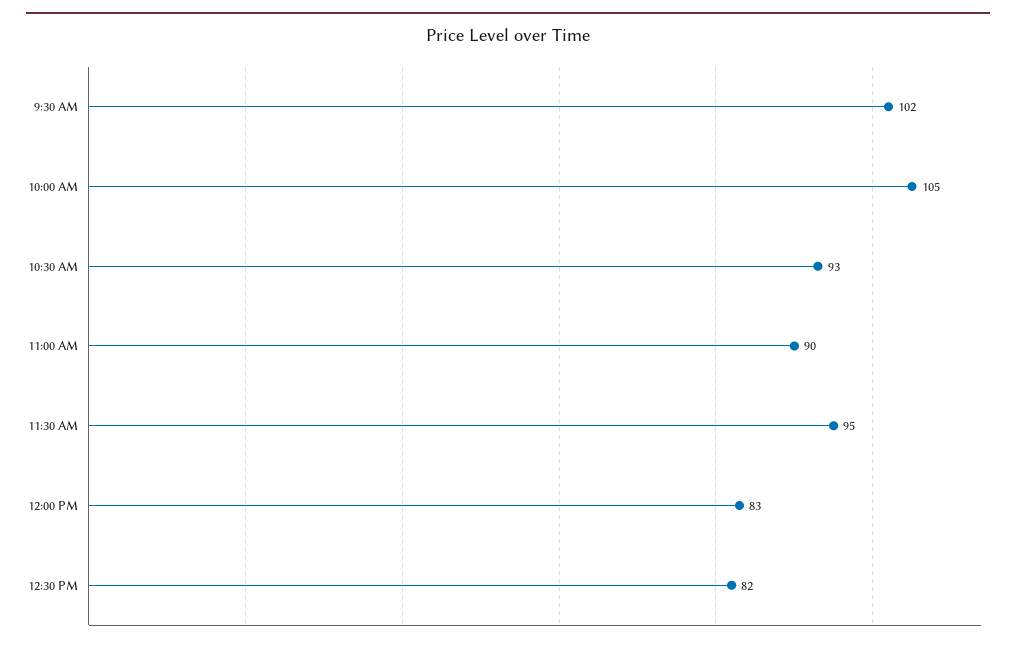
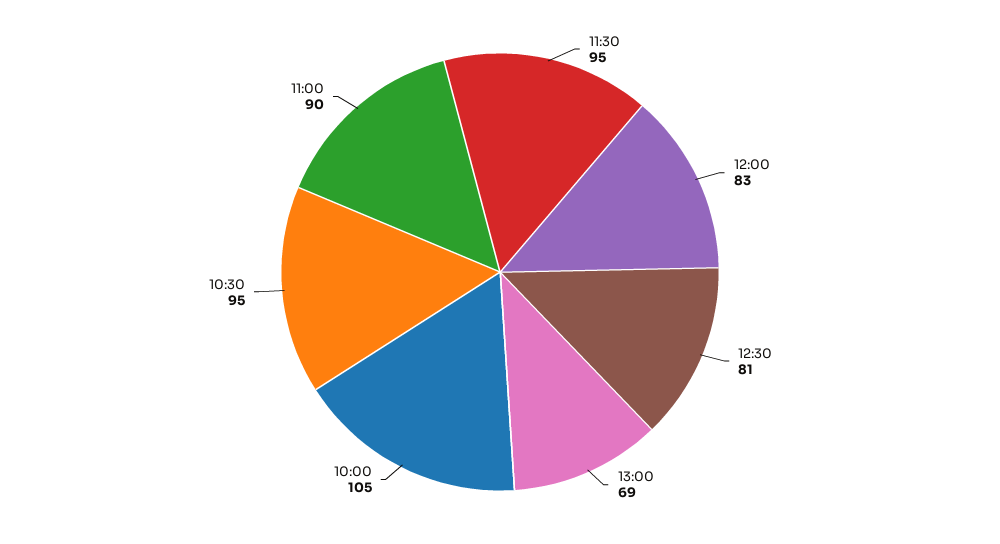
9:30 AM: 102 -> none
10:30 AM: 93 -> 95
12:30 PM: 82 -> 81
13:00: none -> 69

